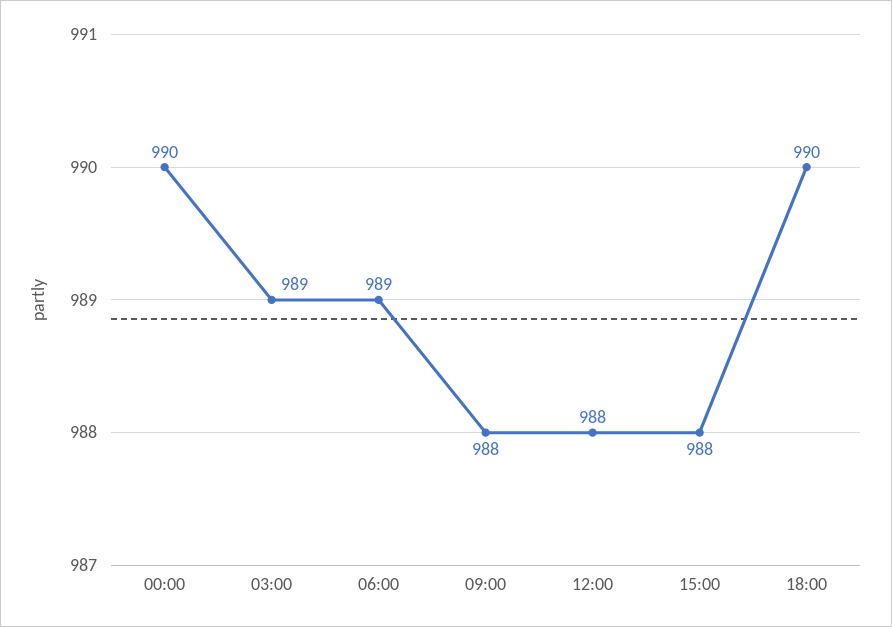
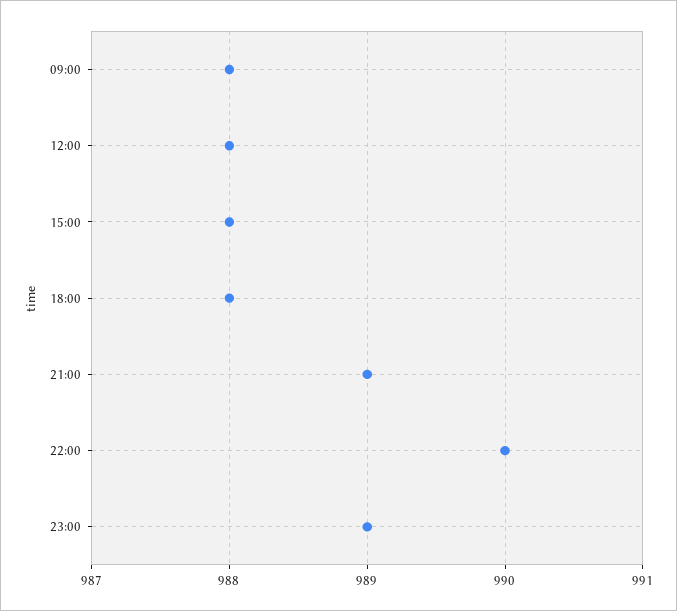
00:00: 990 -> none
03:00: 989 -> none
06:00: 989 -> none
18:00: 990 -> 988
21:00: none -> 989
22:00: none -> 990
23:00: none -> 989

